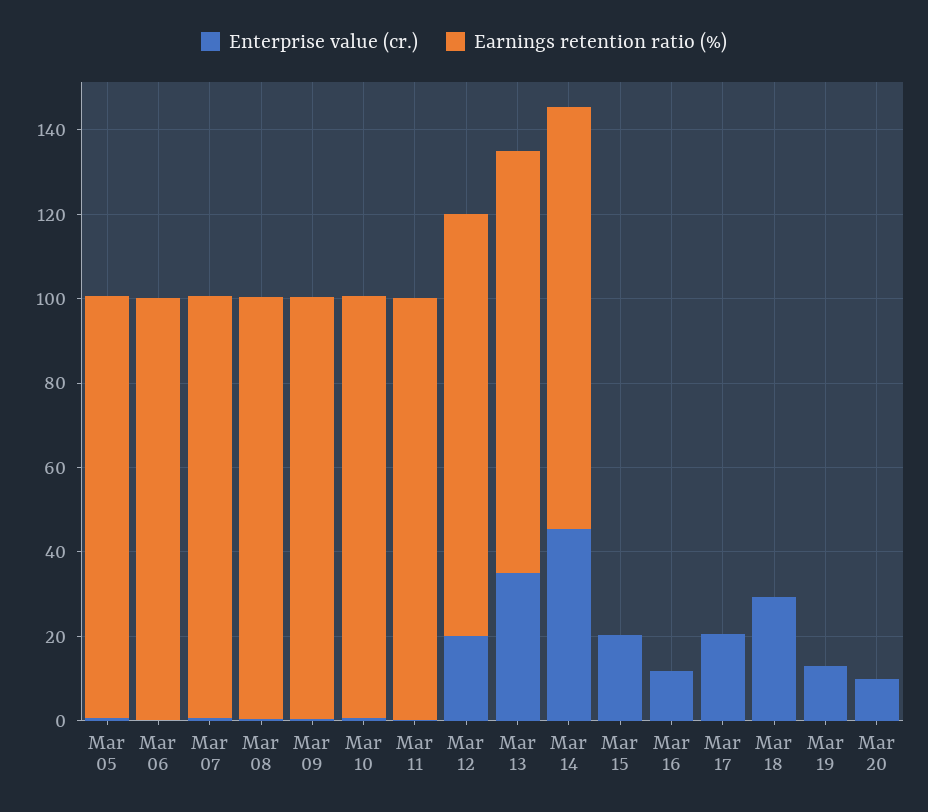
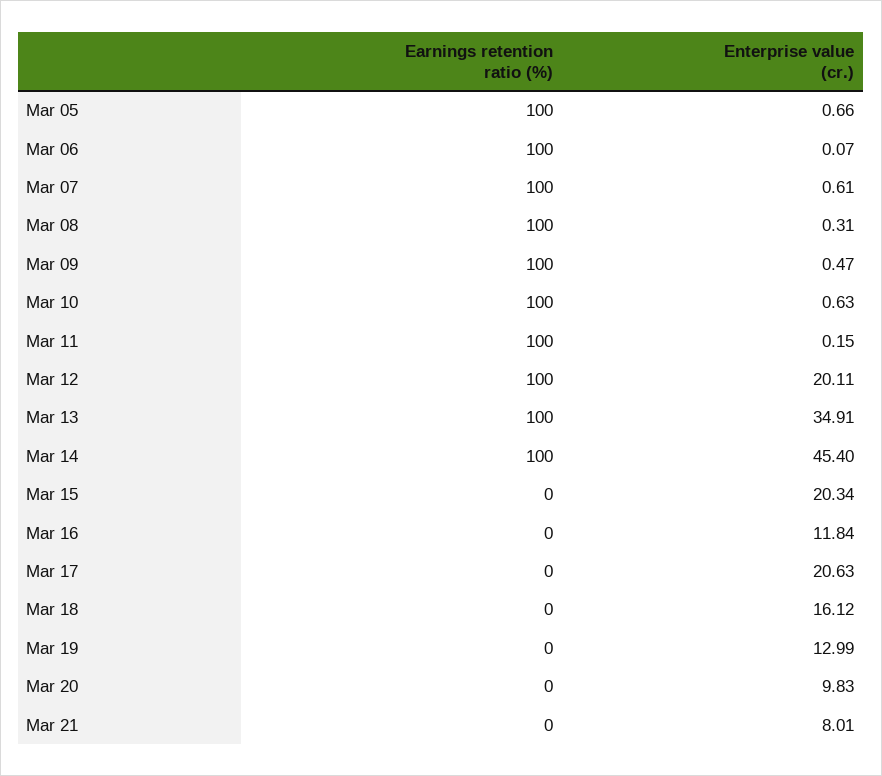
Enterprise value (cr.), Mar 18: 30 -> 16.12
Earnings retention ratio (%), Mar 21: none -> 0
Enterprise value (cr.), Mar 21: none -> 8.01

